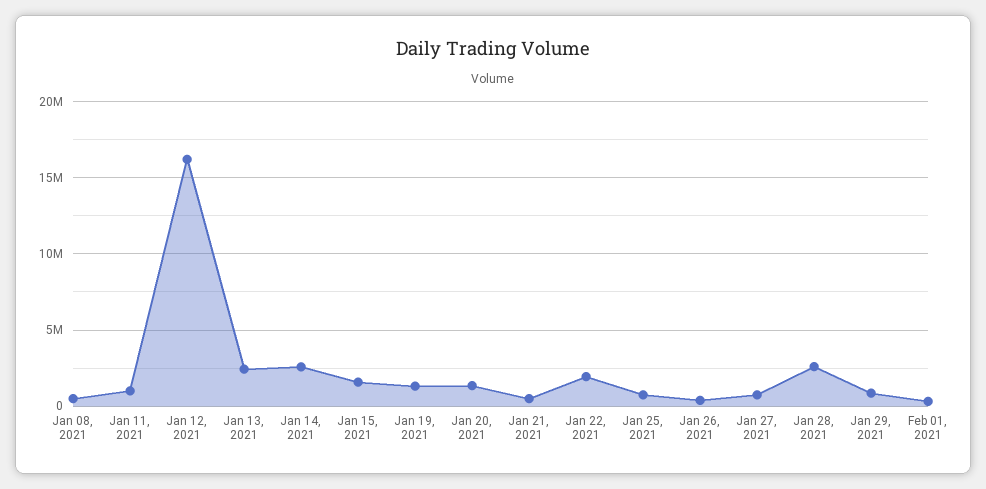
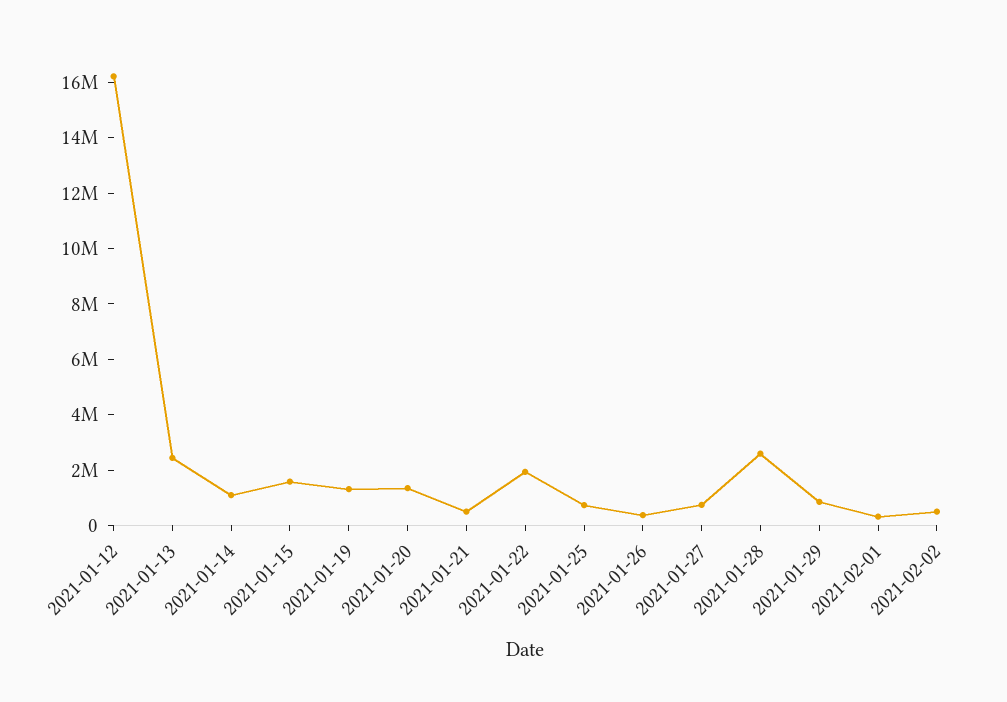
Jan 08, 2021: 500000 -> none
Jan 11, 2021: 1000000 -> none
Jan 14, 2021: 2500000 -> 1000000
2021-02-02: none -> 500000

